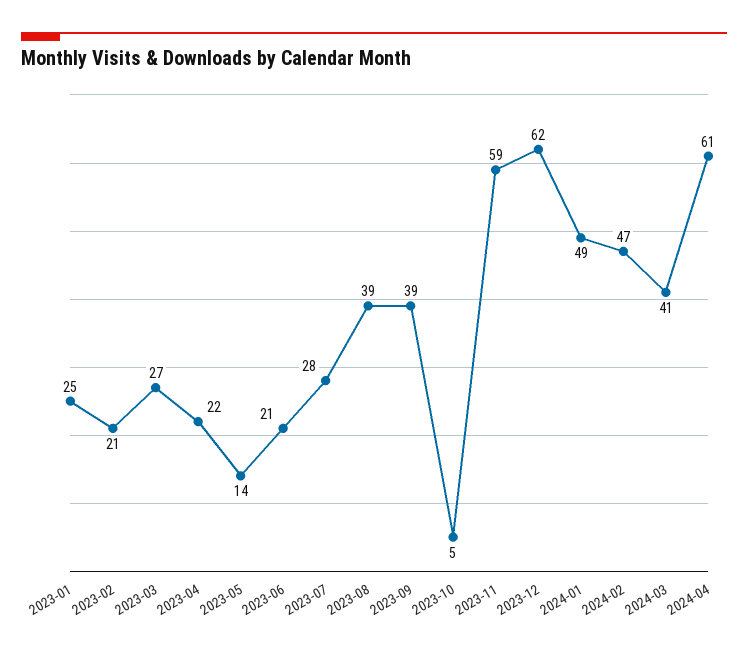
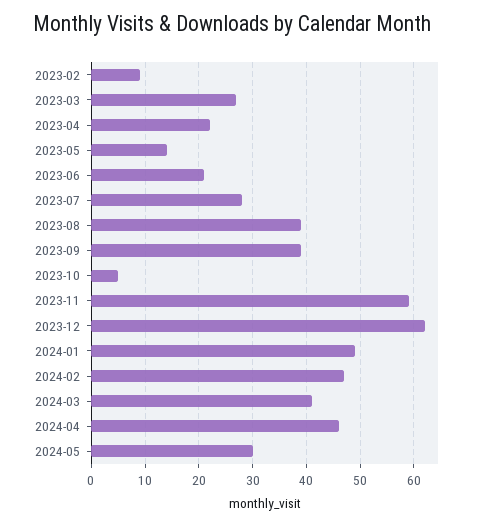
2023-01: 25 -> none
2023-02: 21 -> 10
2024-04: 61 -> 45
2024-05: none -> 30

